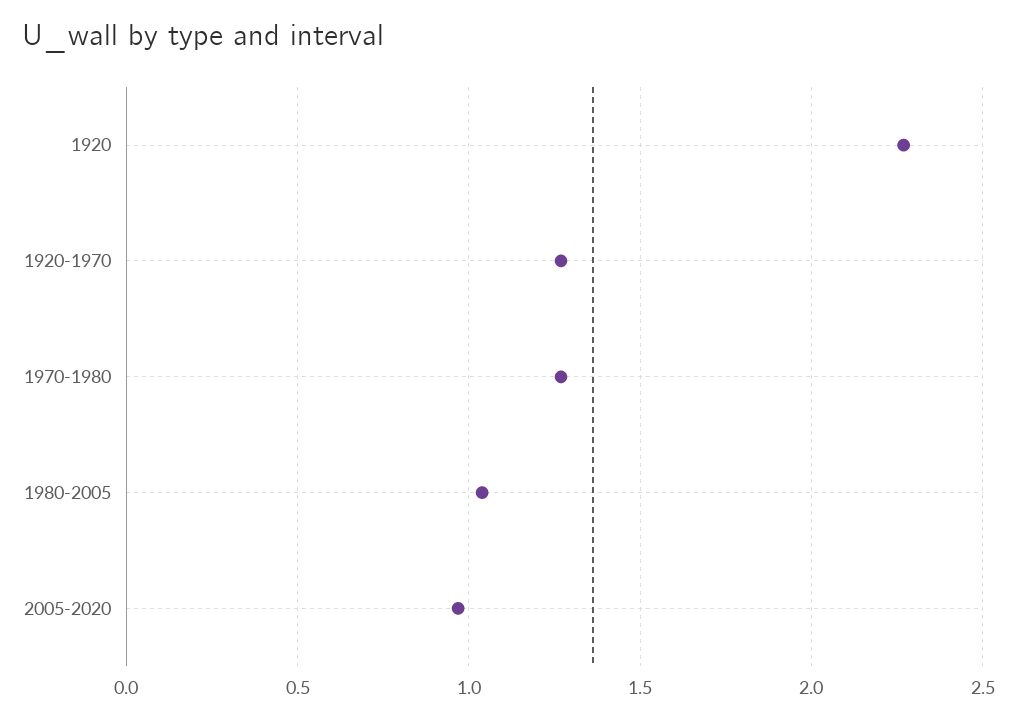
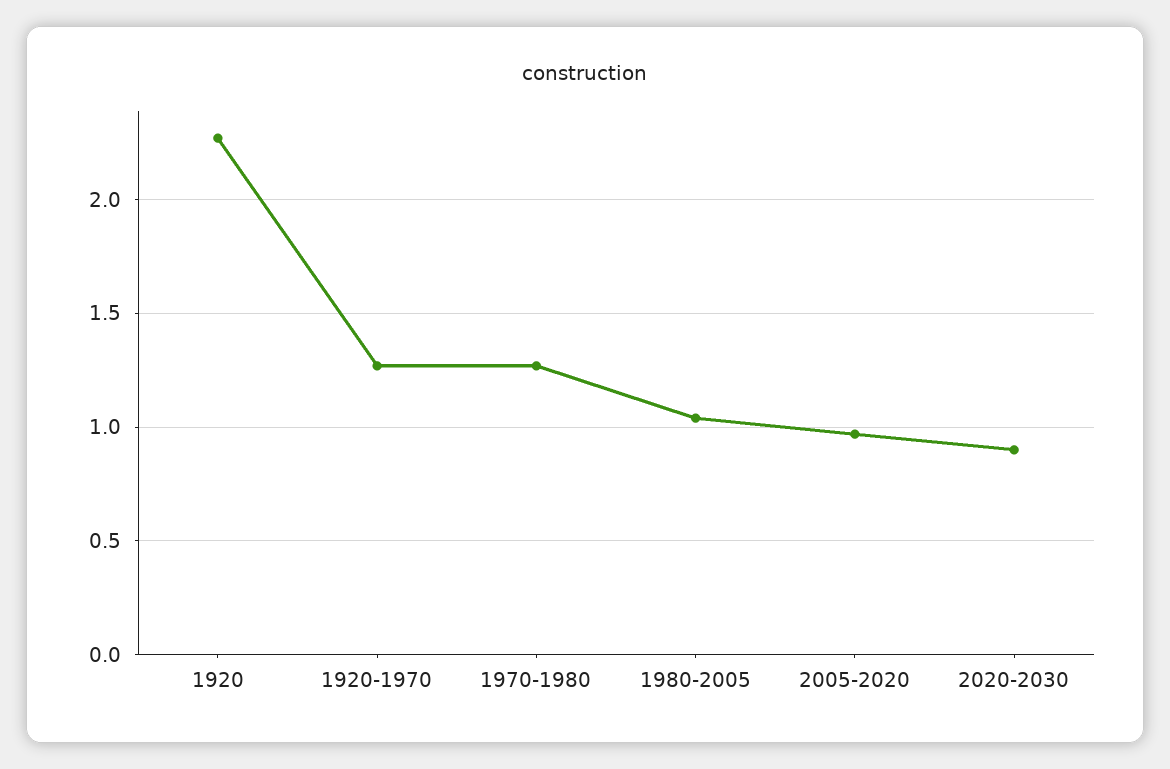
2020-2030: none -> 0.9

